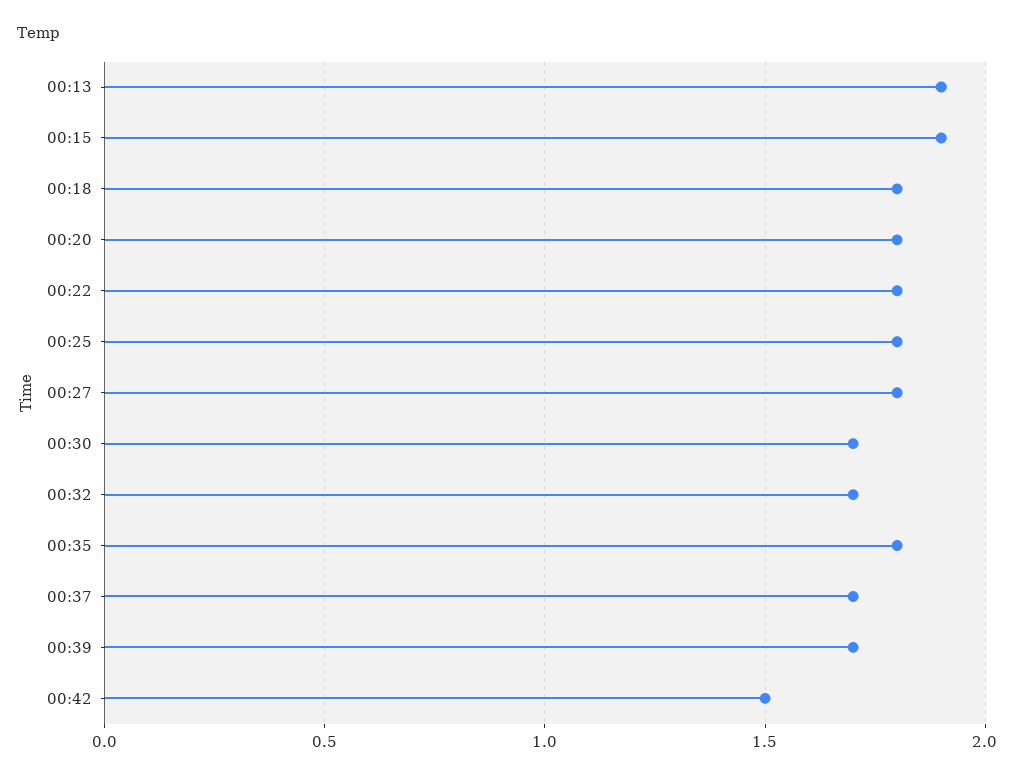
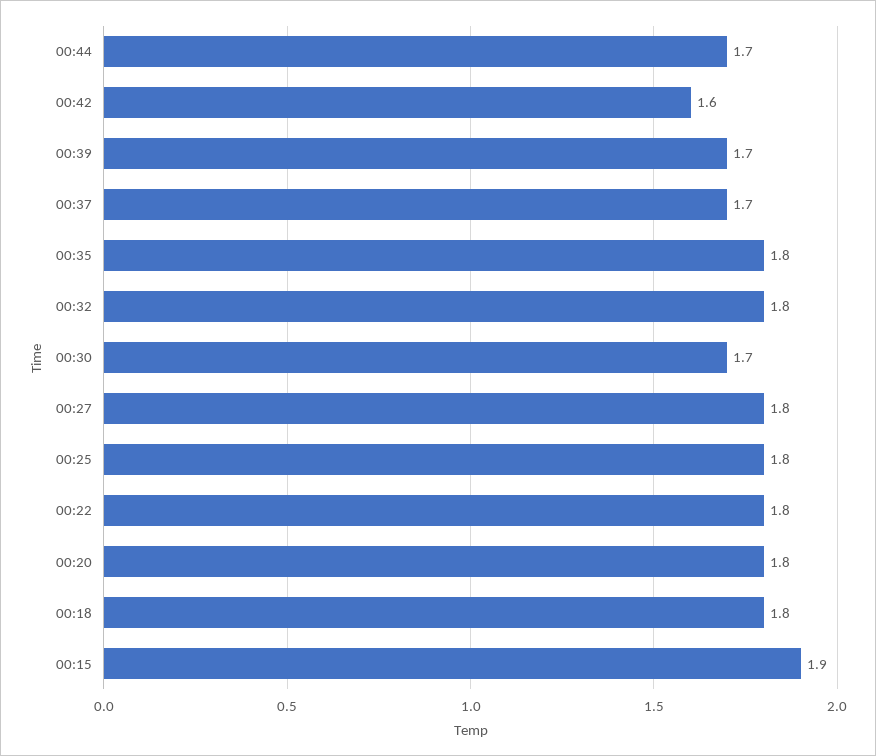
00:13: 1.9 -> none
00:32: 1.7 -> 1.8
00:42: 1.5 -> 1.6
00:44: none -> 1.7

